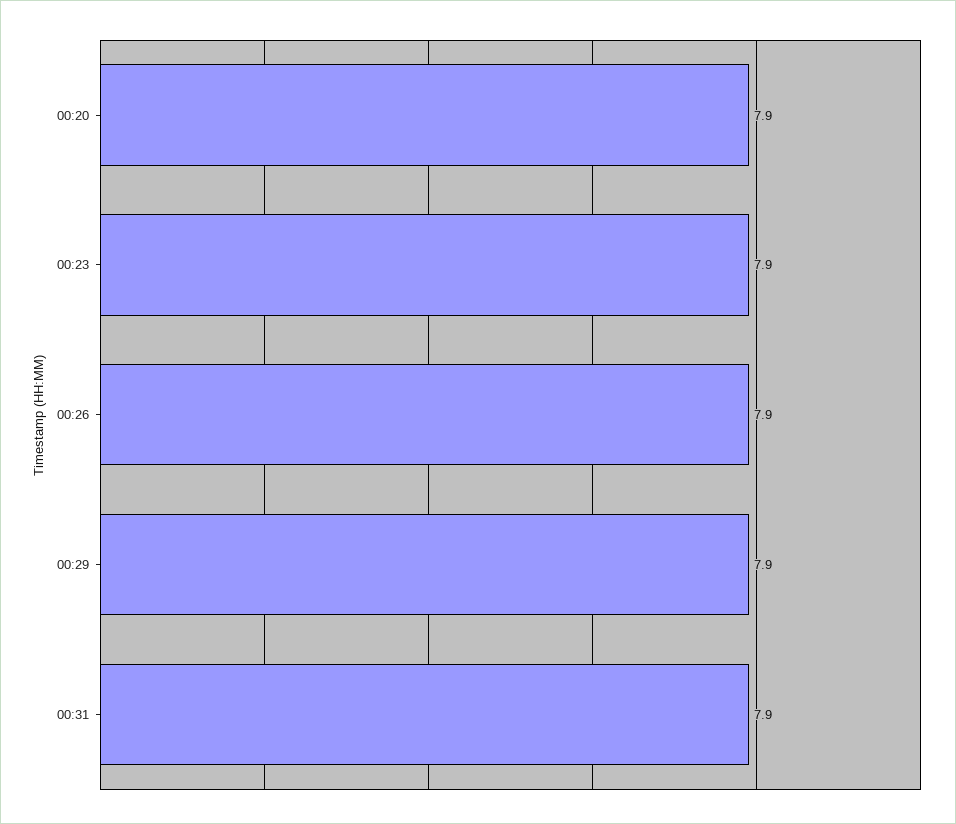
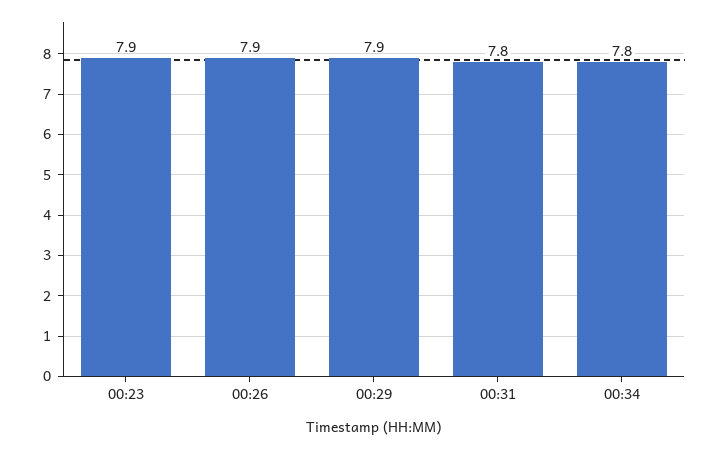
00:20: 7.9 -> none
00:31: 7.9 -> 7.8
00:34: none -> 7.8

